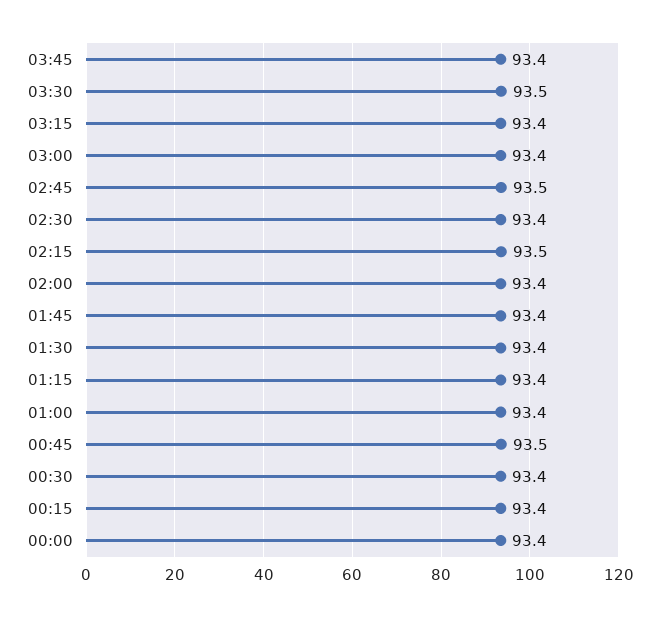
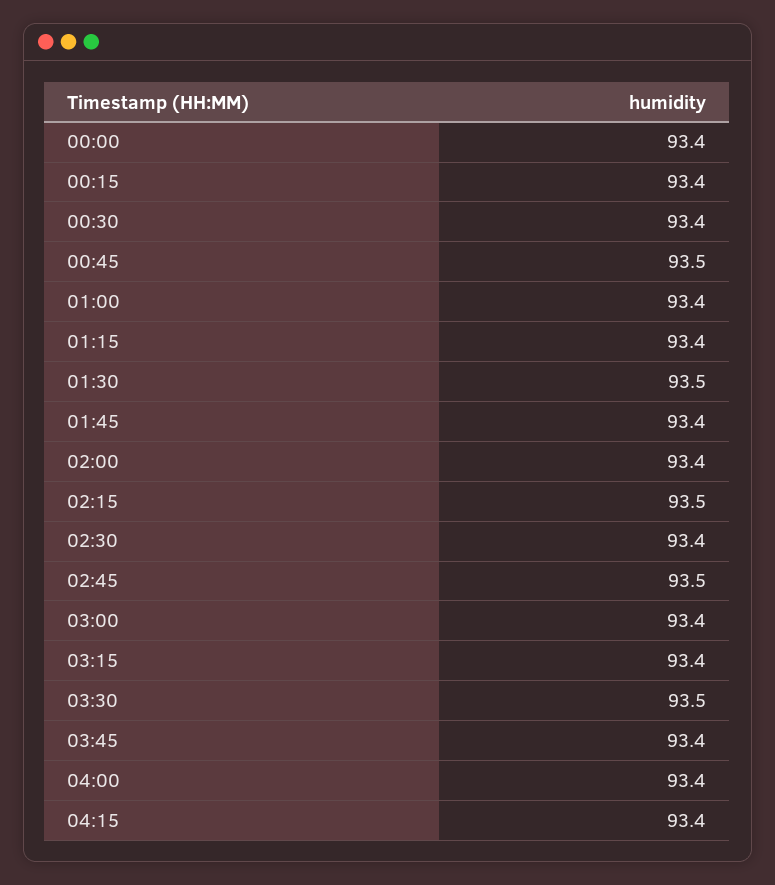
01:30: 93.4 -> 93.5
04:00: none -> 93.4
04:15: none -> 93.4

